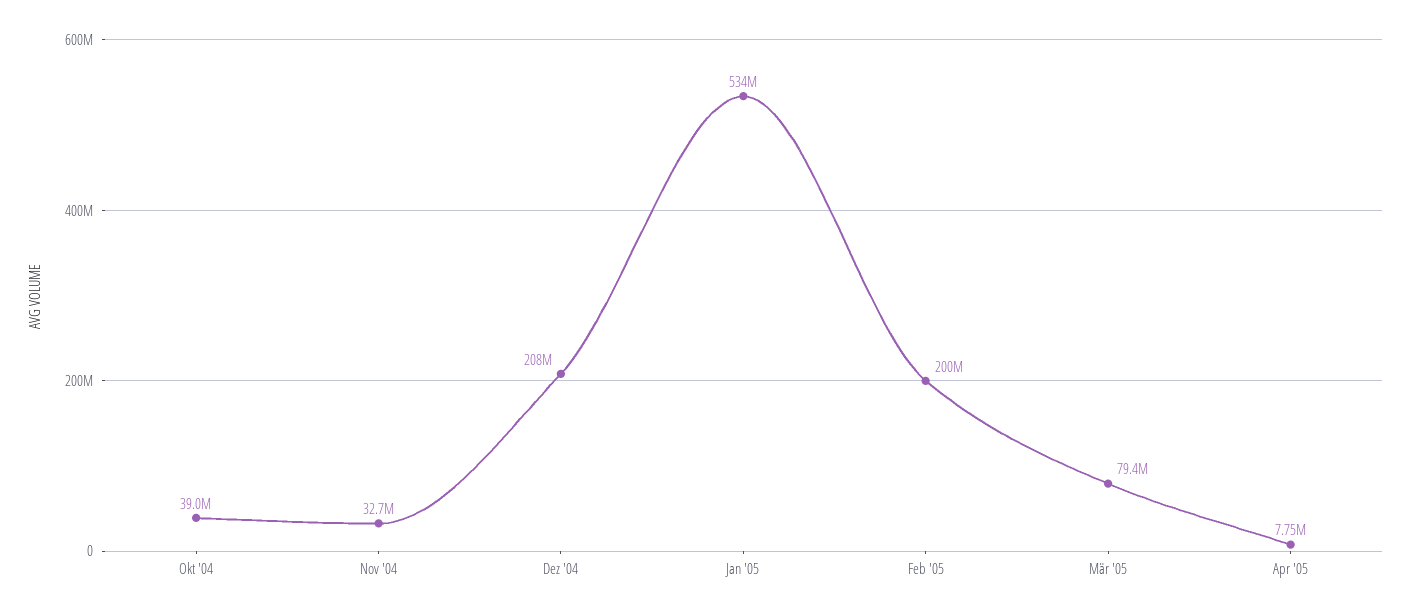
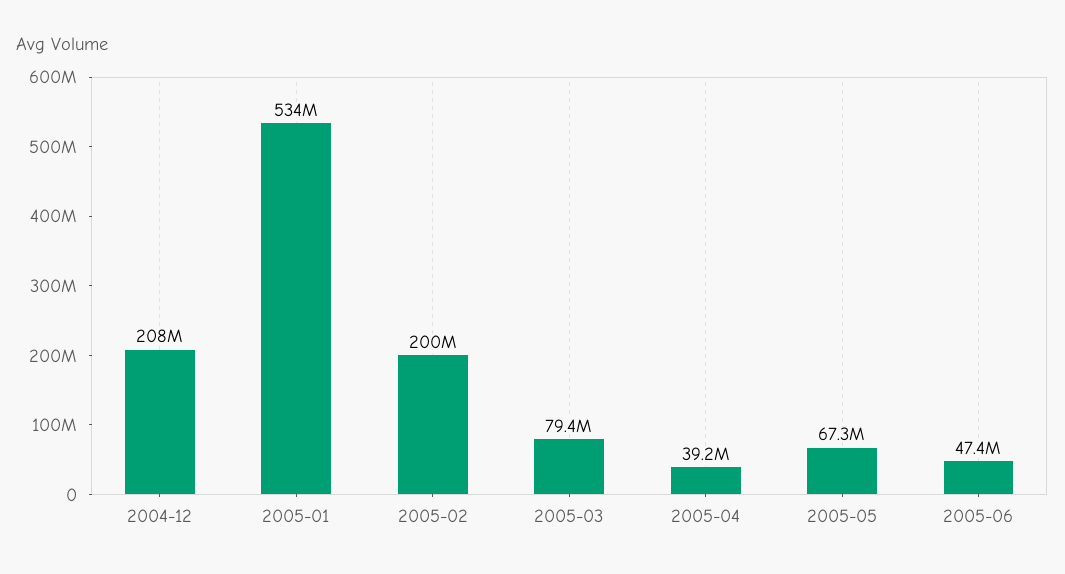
Okt '04: 39000000 -> none
Nov '04: 32700000 -> none
Apr '05: 7750000 -> 39200000
2005-05: none -> 67300000
2005-06: none -> 47400000

